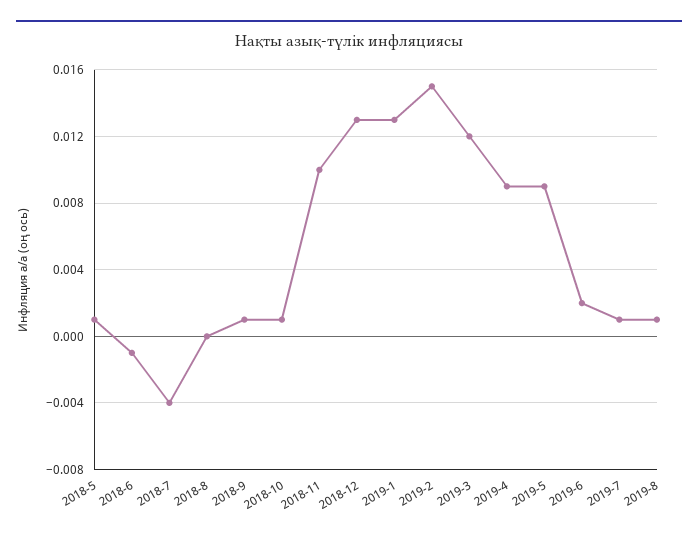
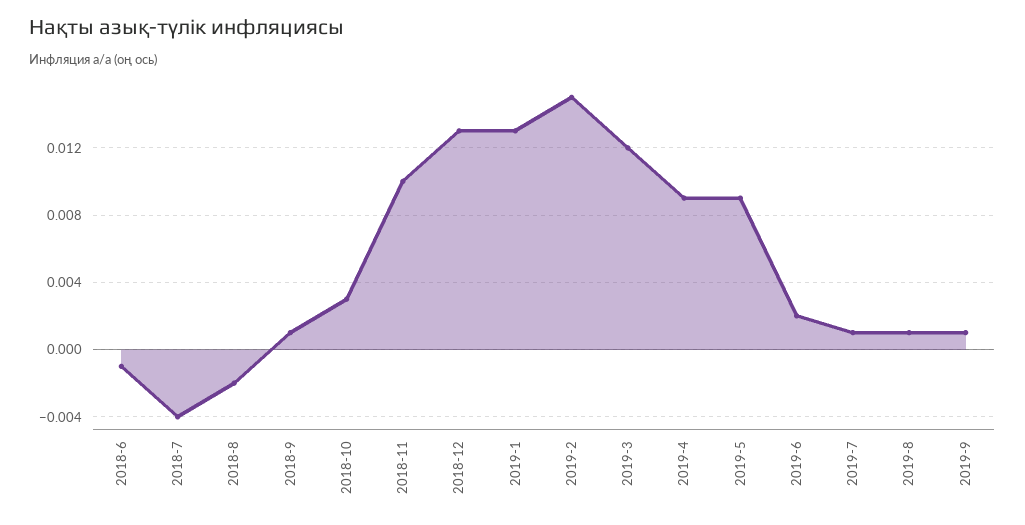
2018-5: 0.001 -> none
2018-8: 0 -> -0.002
2018-10: 0.001 -> 0.003
2019-9: none -> 0.001

